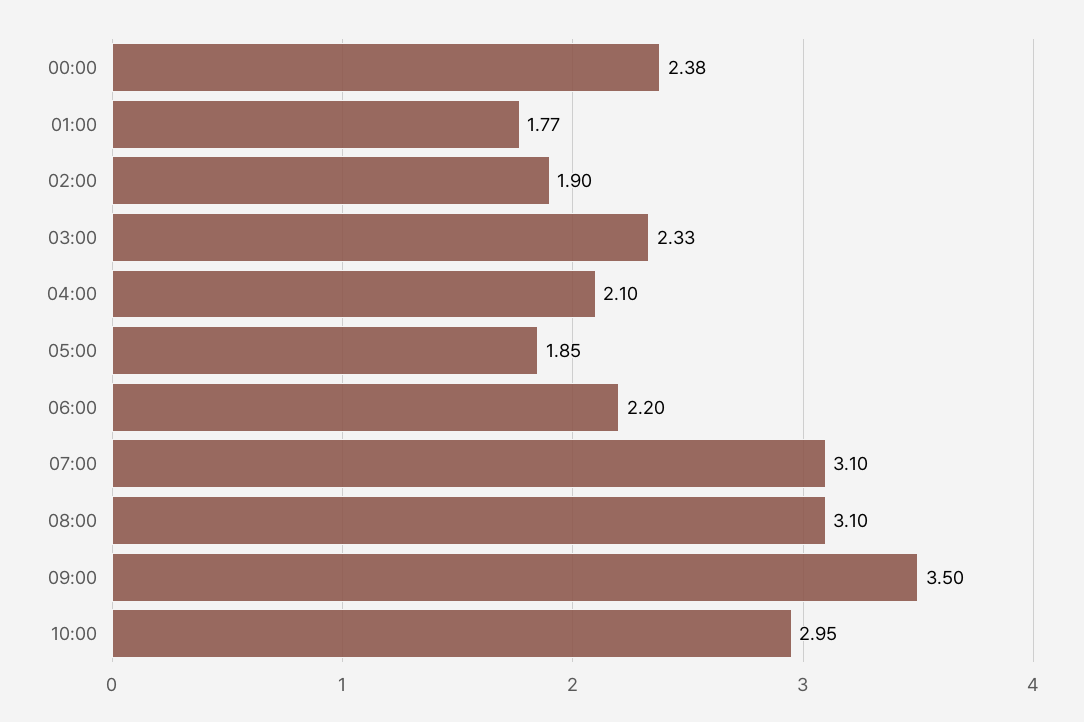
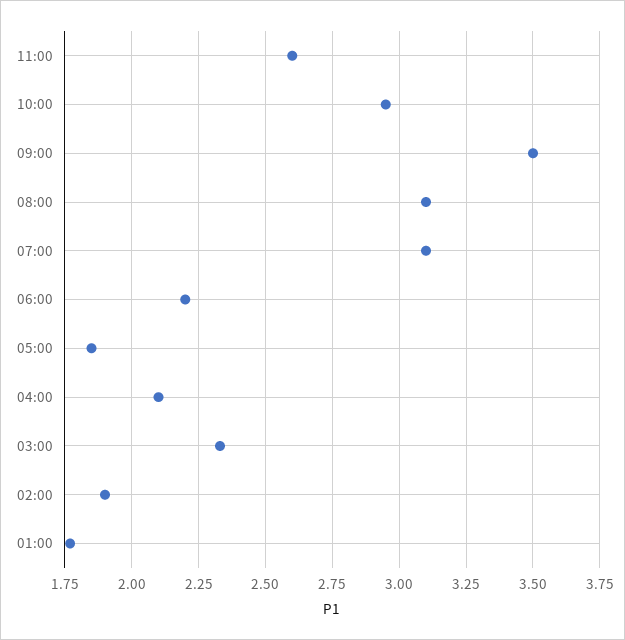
00:00: 2.38 -> none
11:00: none -> 2.6

